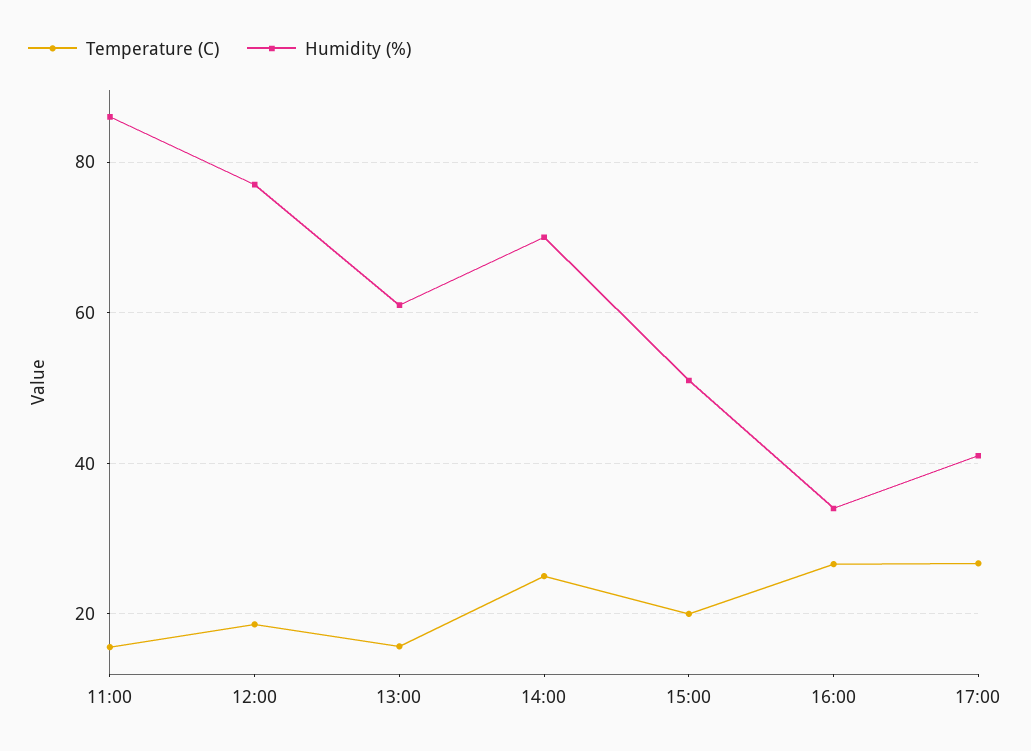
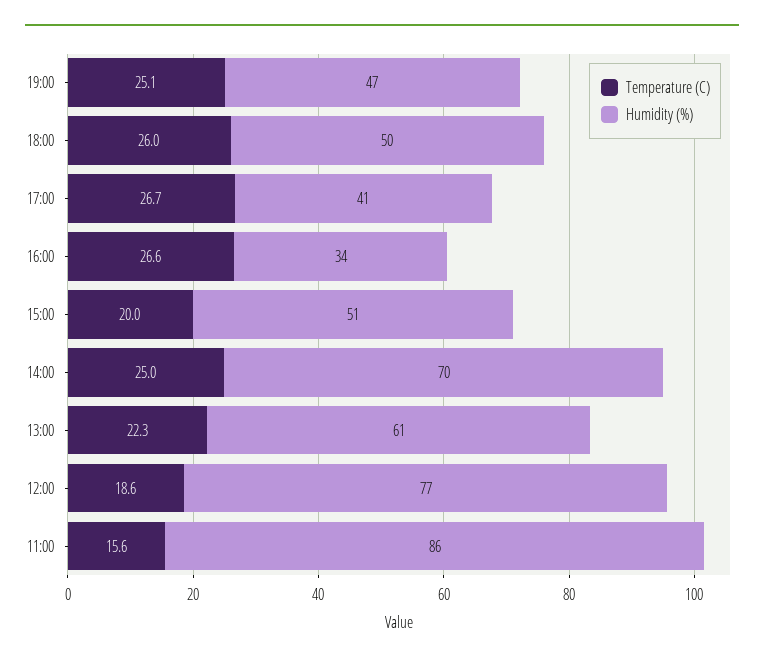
Temperature (C), 13:00: 16 -> 22.3
Temperature (C), 19:00: none -> 25.1
Humidity (%), 19:00: none -> 47
Temperature (C), 18:00: none -> 26
Humidity (%), 18:00: none -> 50

